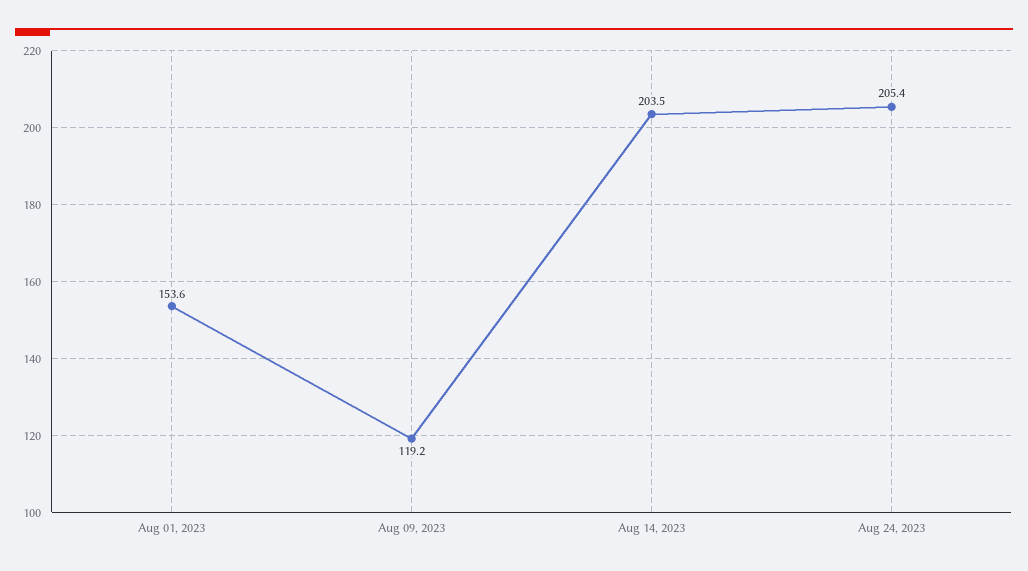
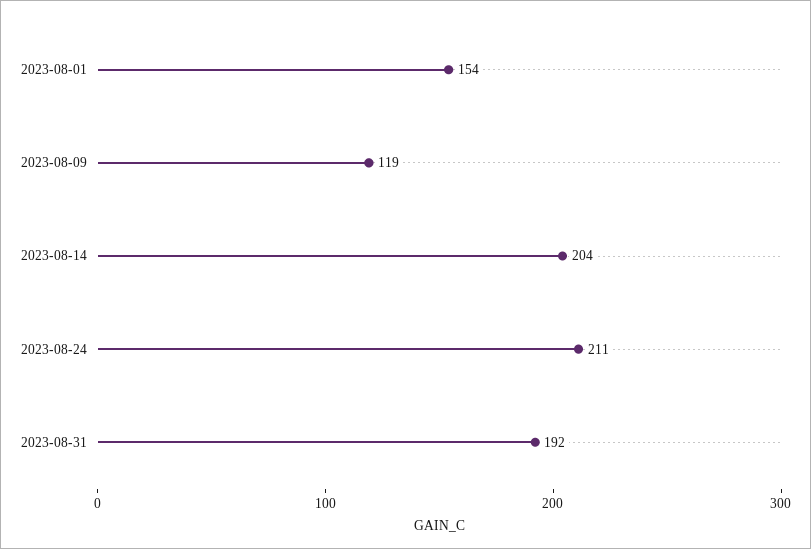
Aug 24, 2023: 205.4 -> 211
2023-08-31: none -> 192

